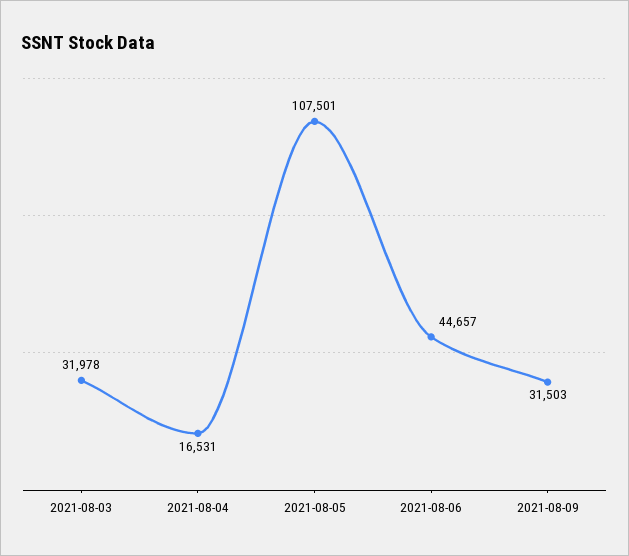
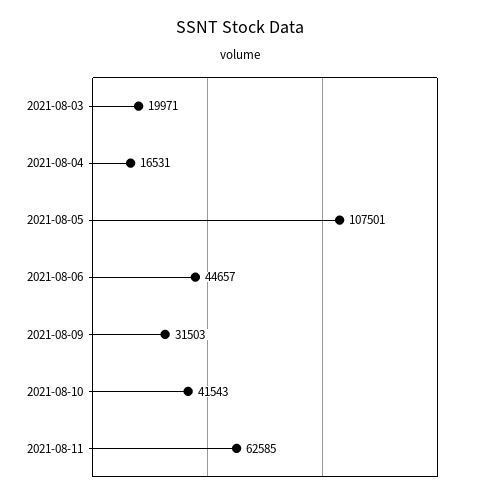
2021-08-03: 31978 -> 19971
2021-08-10: none -> 41543
2021-08-11: none -> 62585

